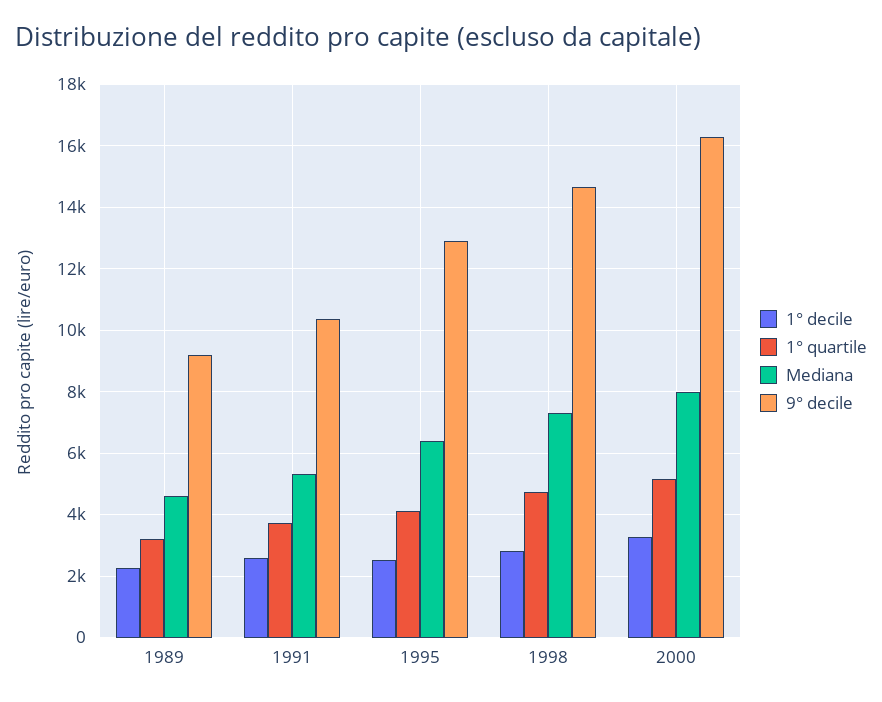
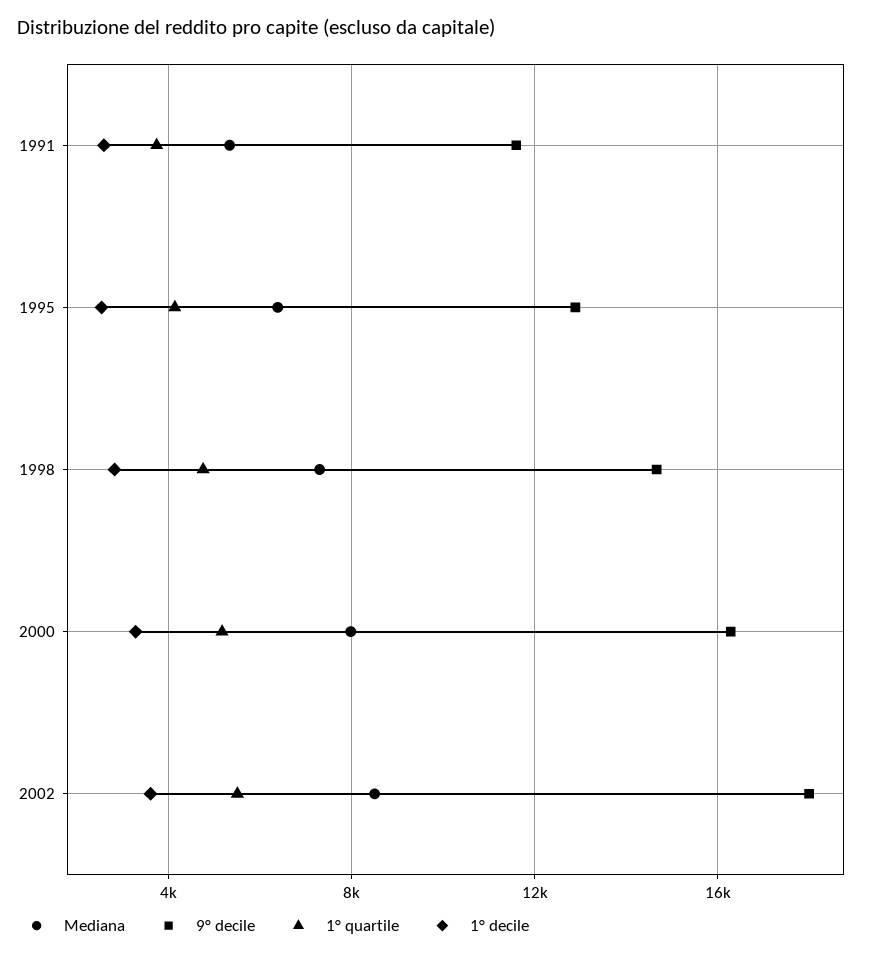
1° decile, 1989: 2200 -> none
1° quartile, 1989: 3200 -> none
Mediana, 1989: 4600 -> none
9° decile, 1989: 9200 -> none
9° decile, 1991: 10400 -> 11500
Mediana, 2002: none -> 8500
9° decile, 2002: none -> 18000
1° quartile, 2002: none -> 5500
1° decile, 2002: none -> 3500

